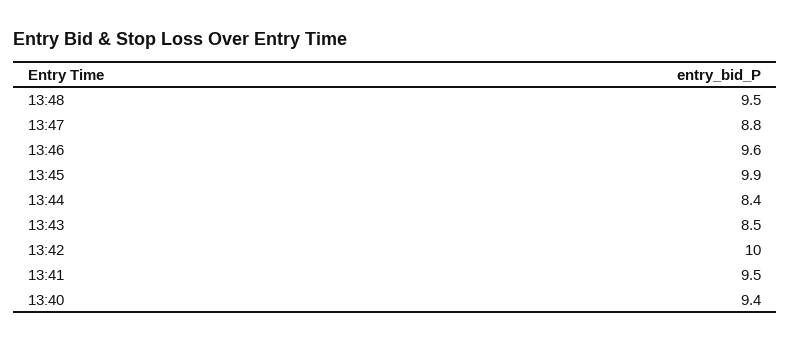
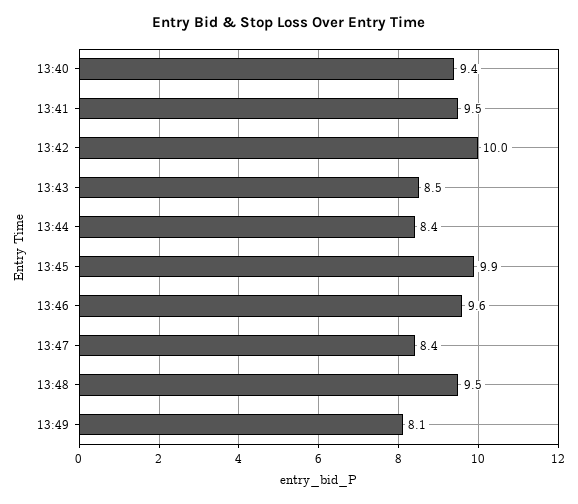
13:47: 8.8 -> 8.4
13:49: none -> 8.1

